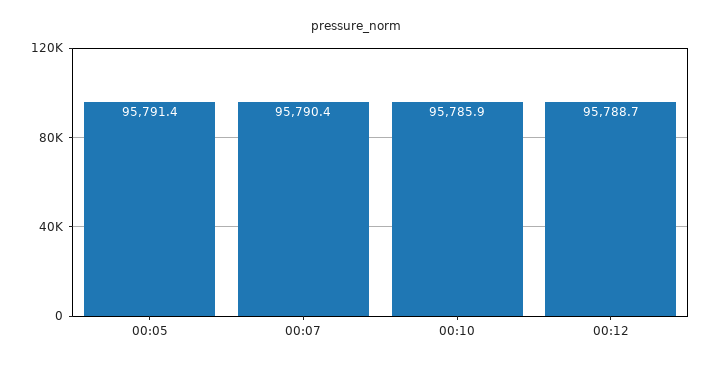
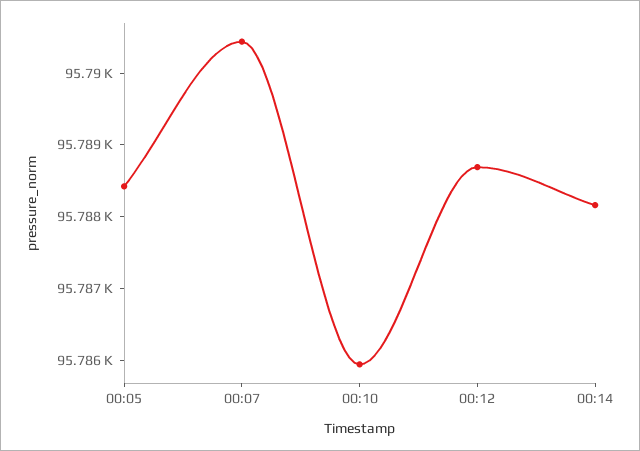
00:05: 95791.4 -> 95788.4
00:14: none -> 95788.2

